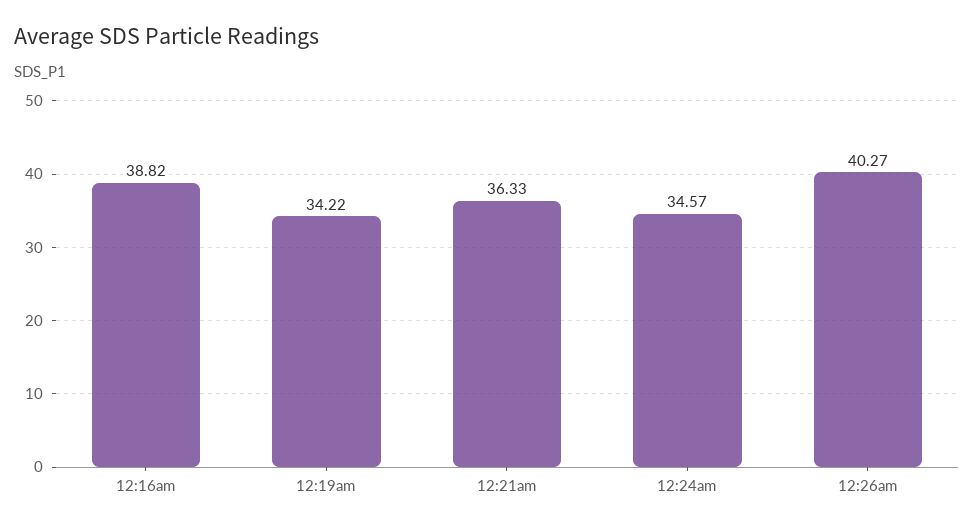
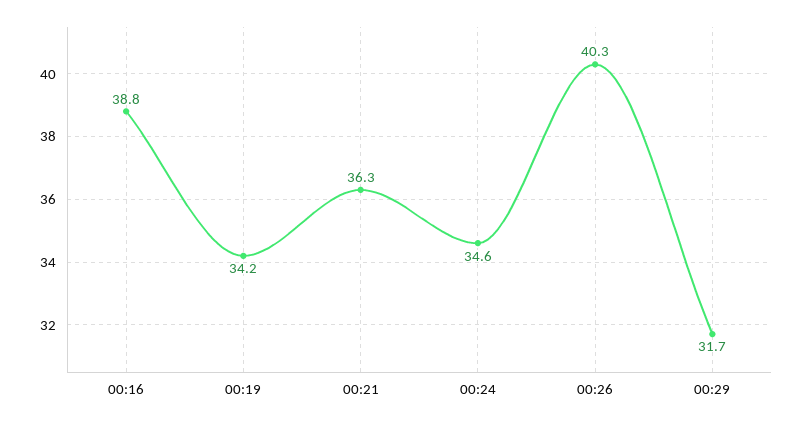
00:29: none -> 31.7

